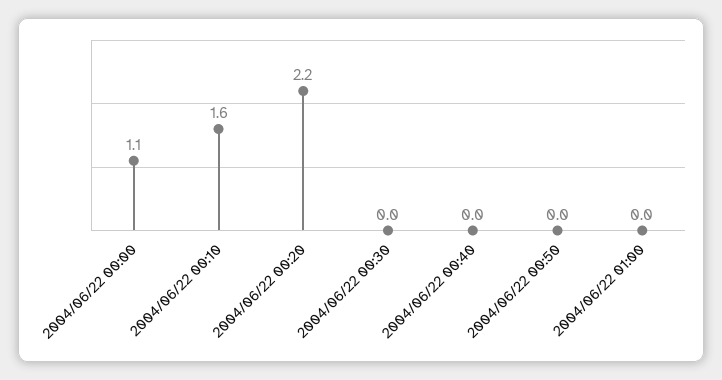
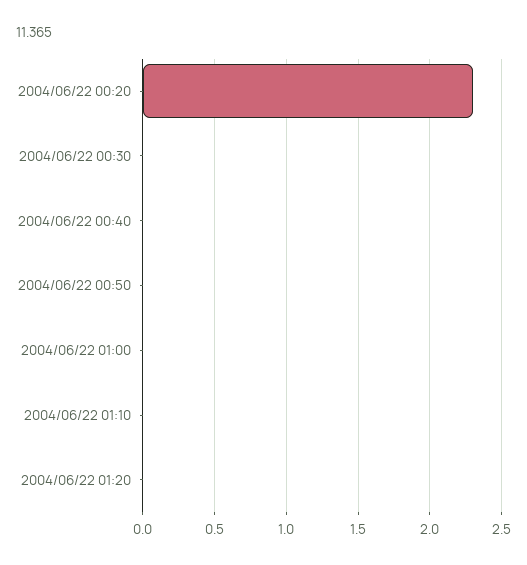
2004/06/22 00:00: 1.1 -> none
2004/06/22 00:10: 1.6 -> none
2004/06/22 00:20: 2.2 -> 2.3
2004/06/22 01:10: none -> 0
2004/06/22 01:20: none -> 0

